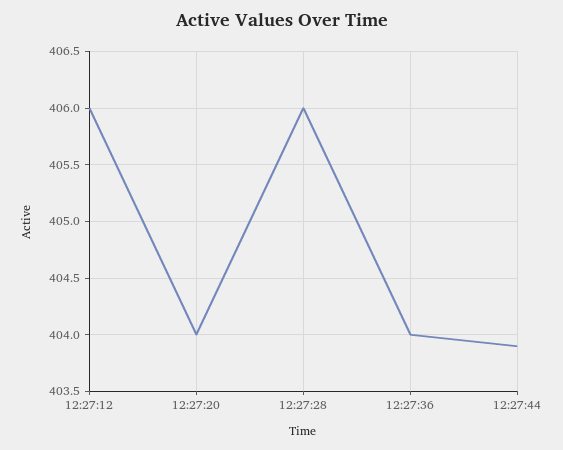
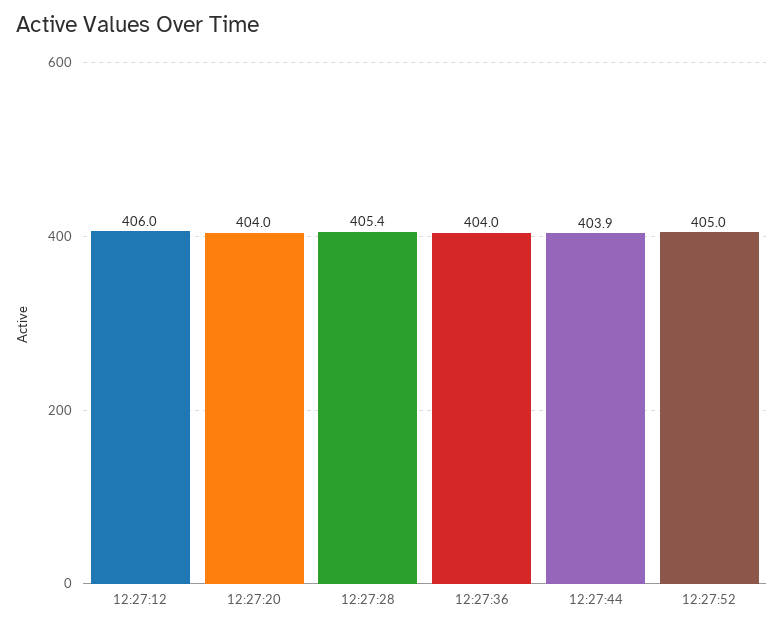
12:27:28: 406 -> 405.4
12:27:52: none -> 405

